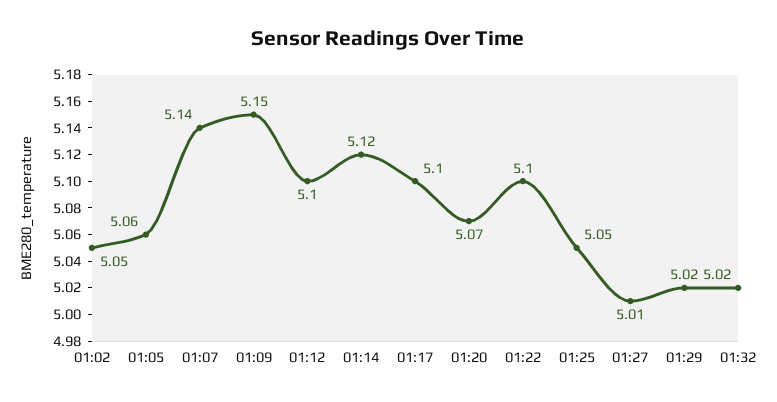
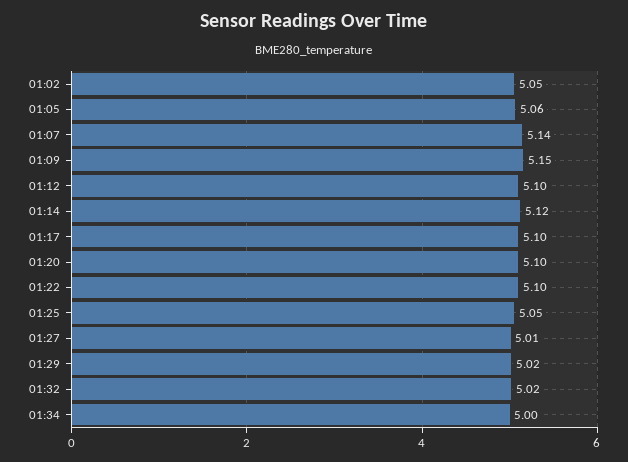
01:20: 5.07 -> 5.1
01:34: none -> 5

